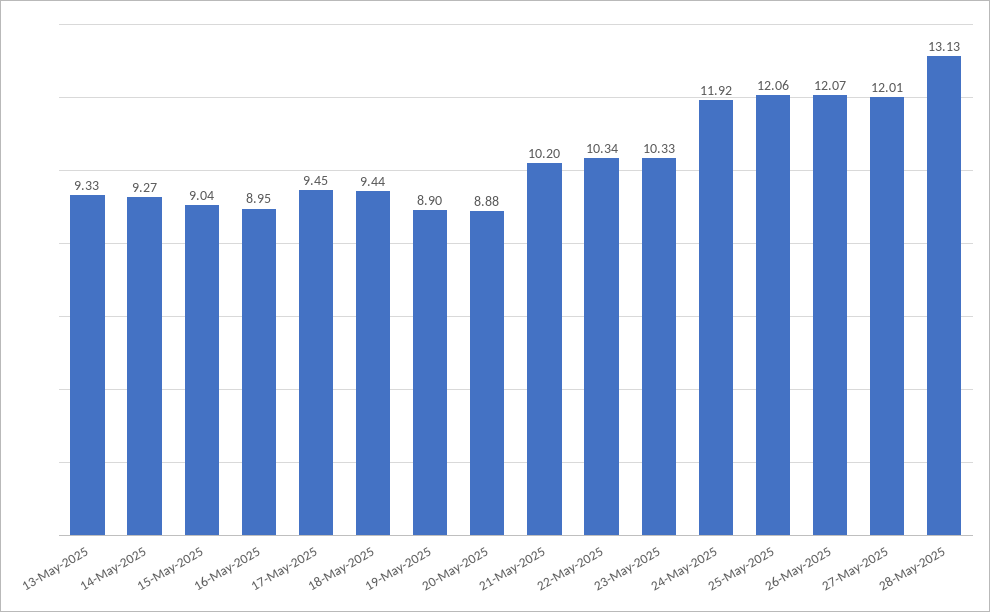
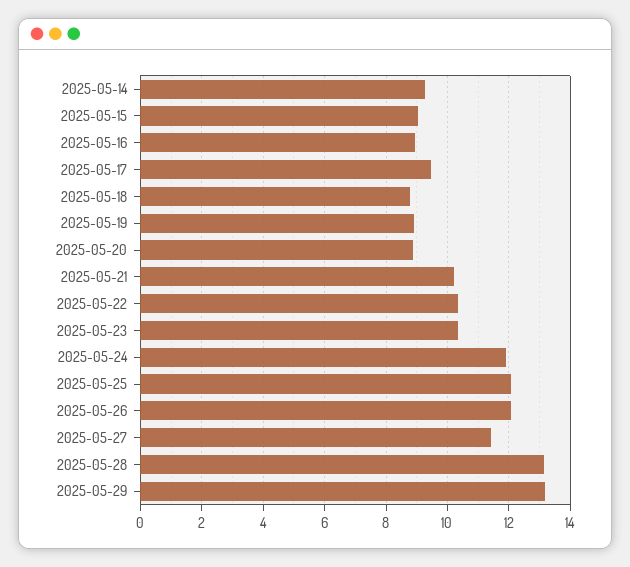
13-May-2025: 9.33 -> none
18-May-2025: 9.44 -> 8.8
27-May-2025: 12.01 -> 11.4
2025-05-29: none -> 13.2

